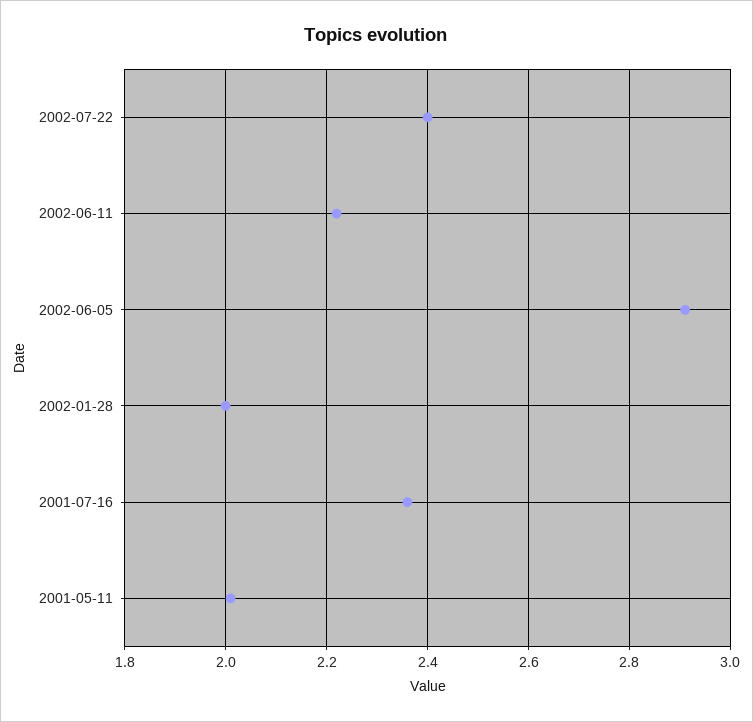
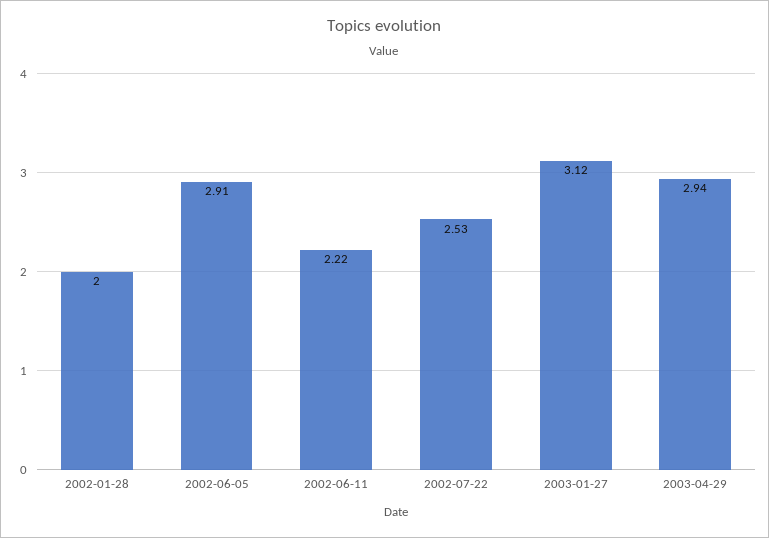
2002-07-22: 2.4 -> 2.53
2001-07-16: 2.35 -> none
2001-05-11: 2 -> none
2003-01-27: none -> 3.12
2003-04-29: none -> 2.94

